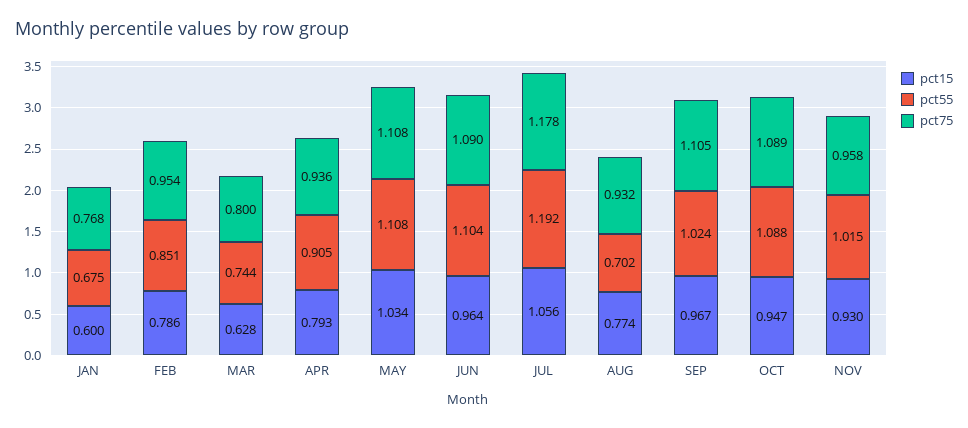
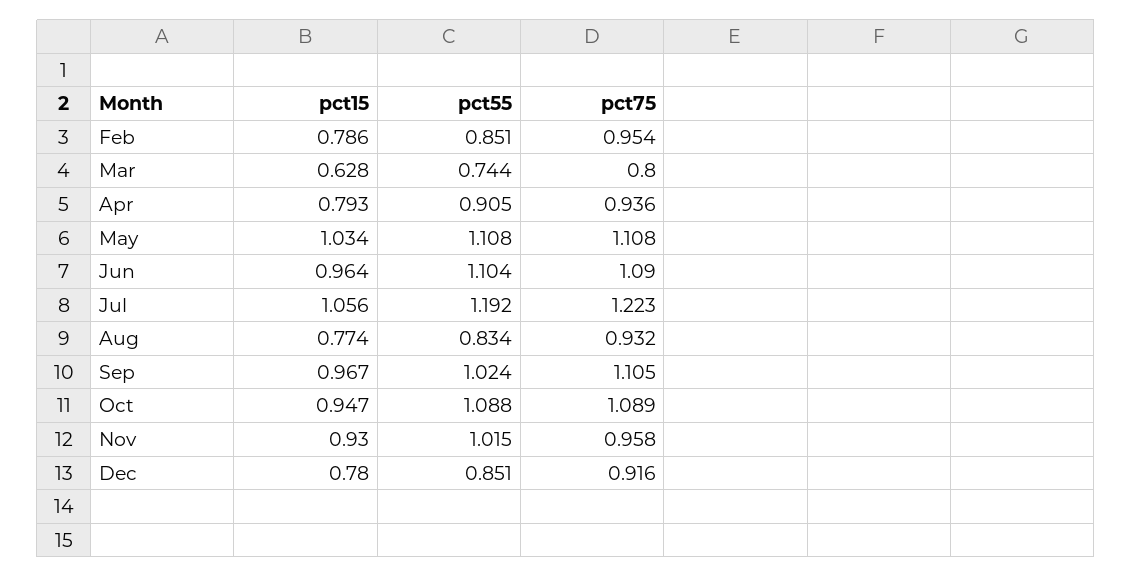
pct15, JAN: 0.6 -> none
pct55, JAN: 0.675 -> none
pct75, JAN: 0.768 -> none
pct75, JUL: 1.178 -> 1.223
pct55, AUG: 0.702 -> 0.834
pct15, Dec: none -> 0.78
pct55, Dec: none -> 0.851
pct75, Dec: none -> 0.916

